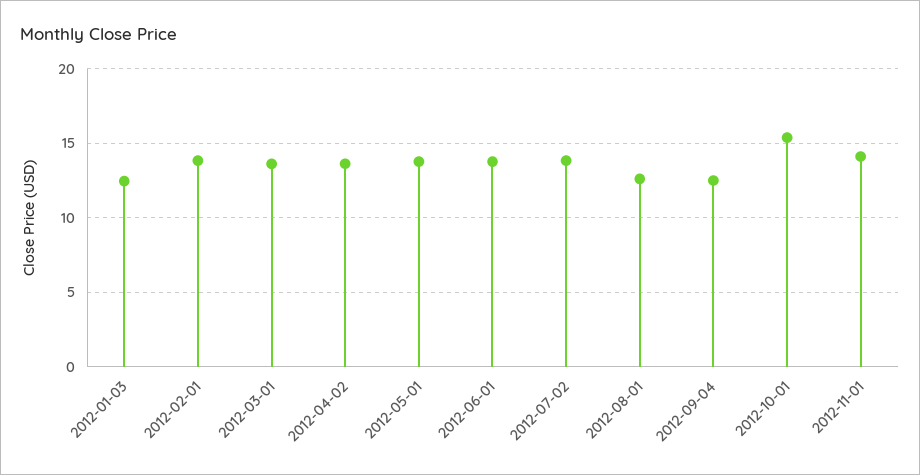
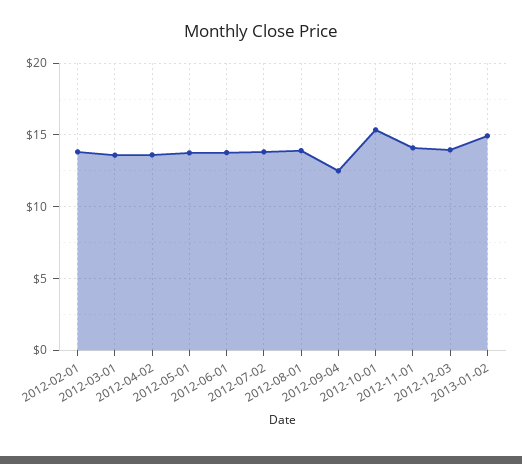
2012-01-03: 12.5 -> none
2012-08-01: 12.5 -> 14
2012-12-03: none -> 14
2013-01-02: none -> 15

